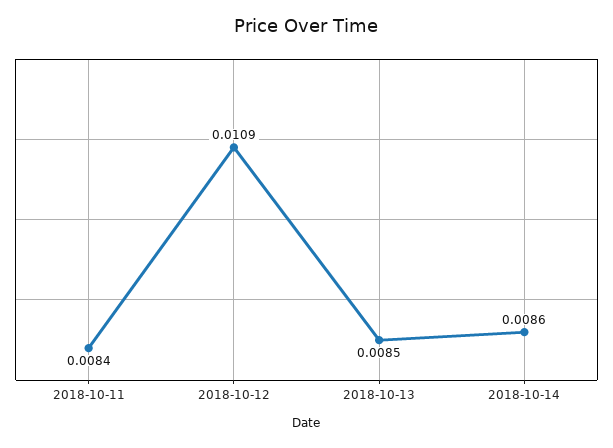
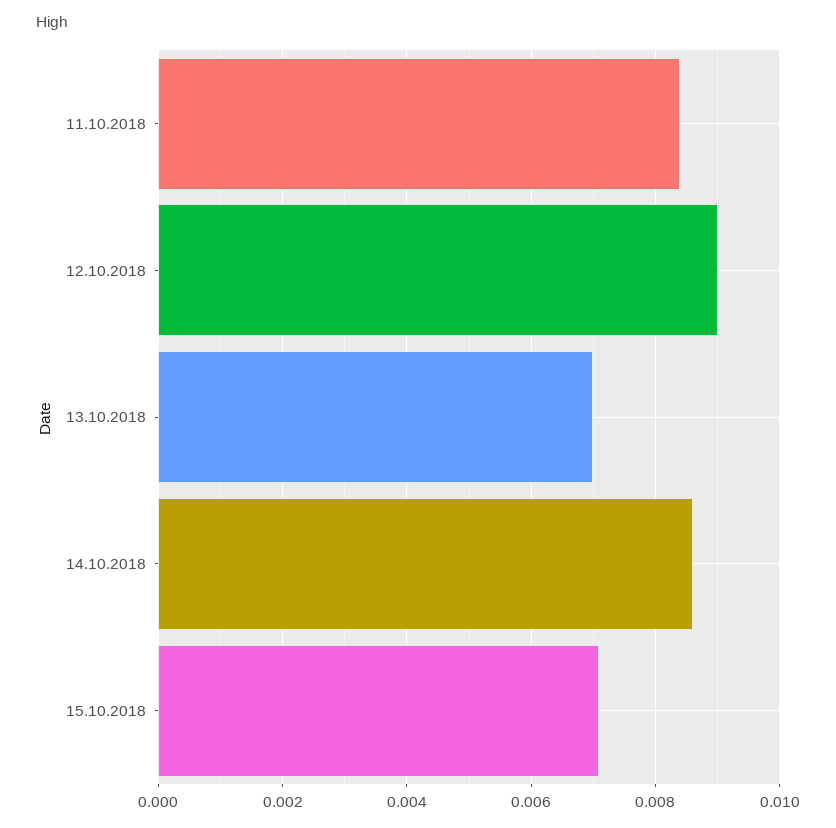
2018-10-12: 0.0109 -> 0.009
2018-10-13: 0.0085 -> 0.007
15.10.2018: none -> 0.007

